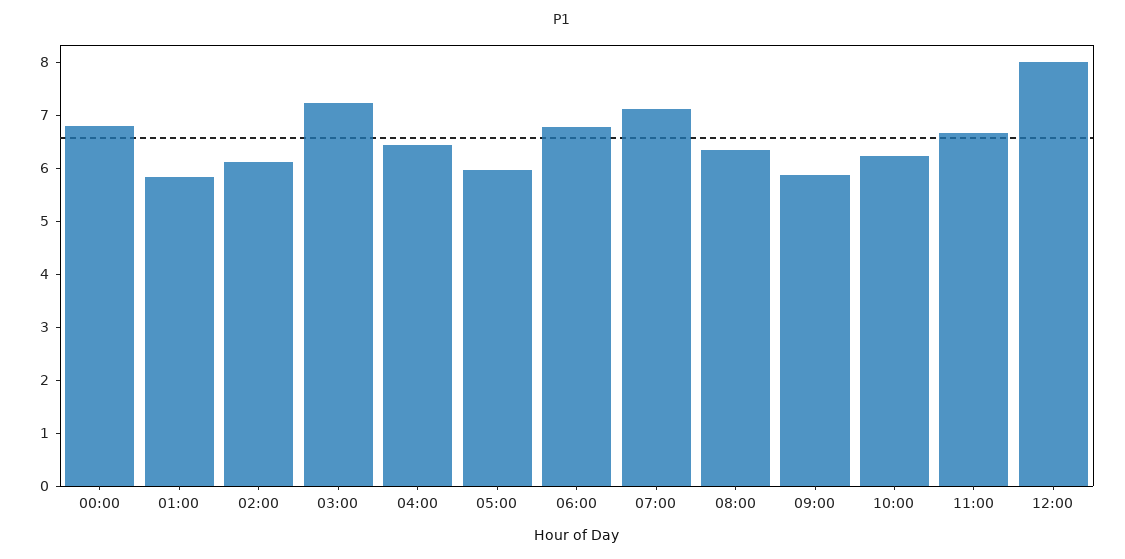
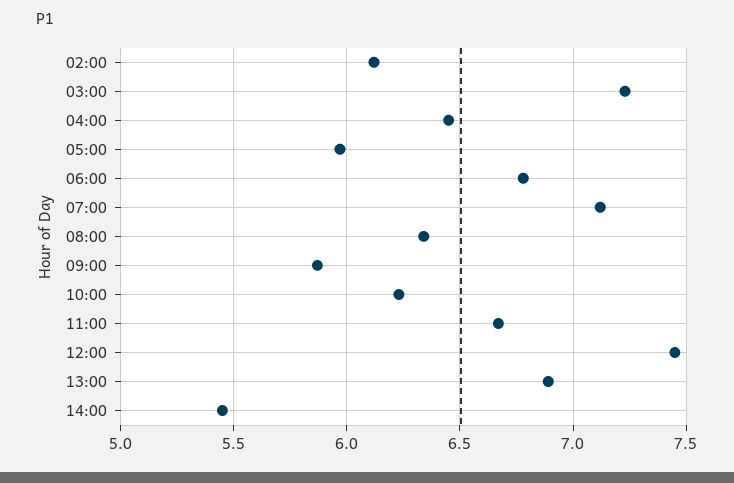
00:00: 6.8 -> none
01:00: 5.8 -> none
12:00: 8 -> 7.45
13:00: none -> 6.9
14:00: none -> 5.45

